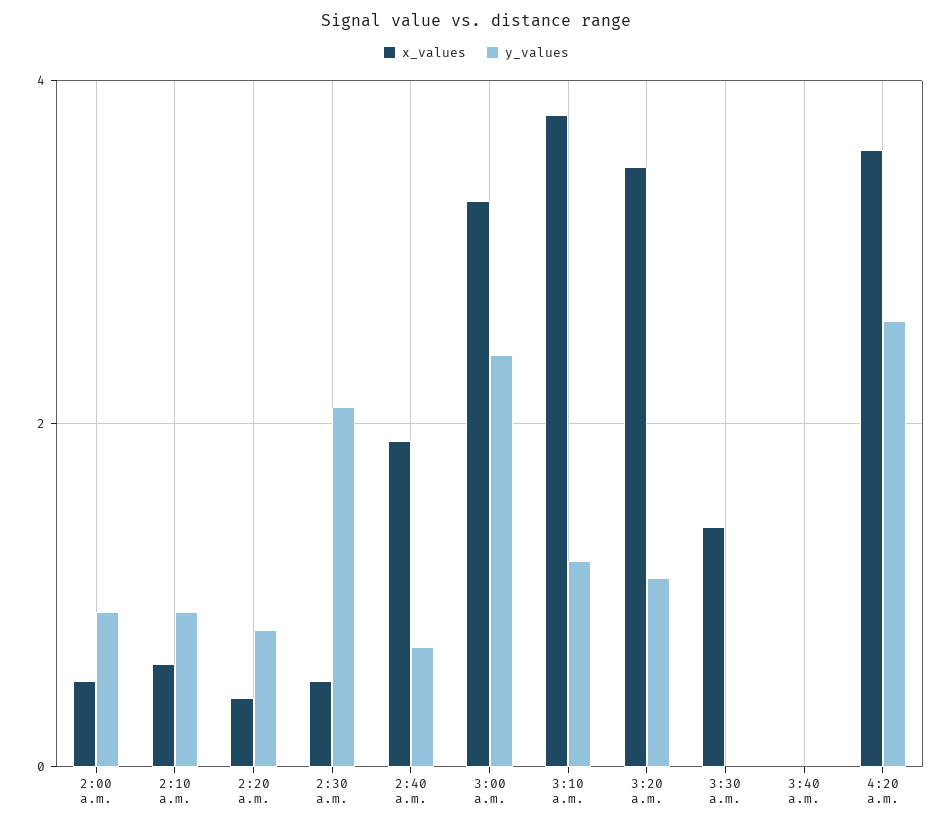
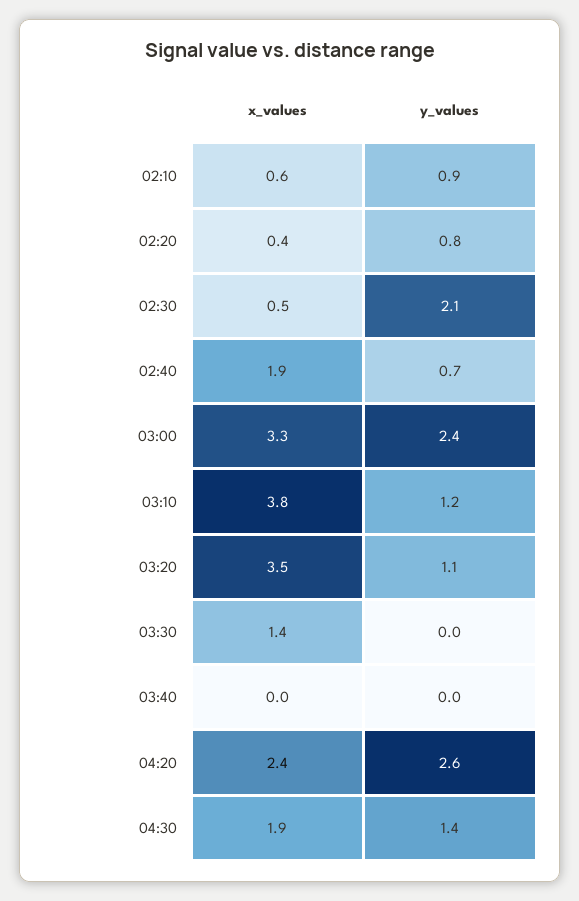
x_values, 2:00 a.m.: 0.5 -> none
y_values, 2:00 a.m.: 1 -> none
x_values, 4:20 a.m.: 3.5 -> 2.4
x_values, 04:30: none -> 1.9
y_values, 04:30: none -> 1.4

